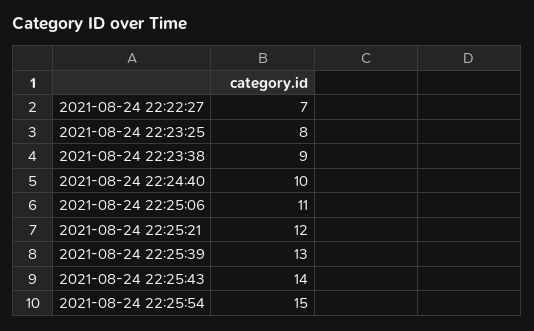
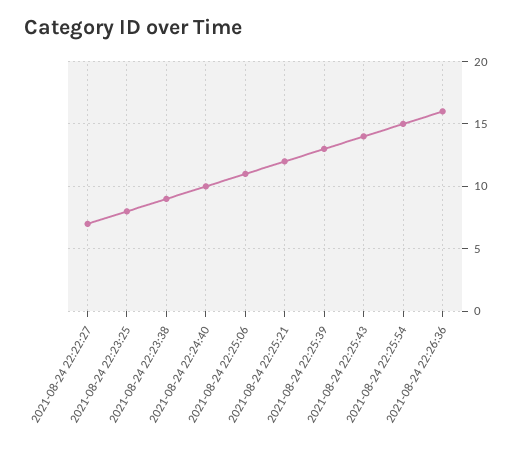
2021-08-24 22:26:36: none -> 16

